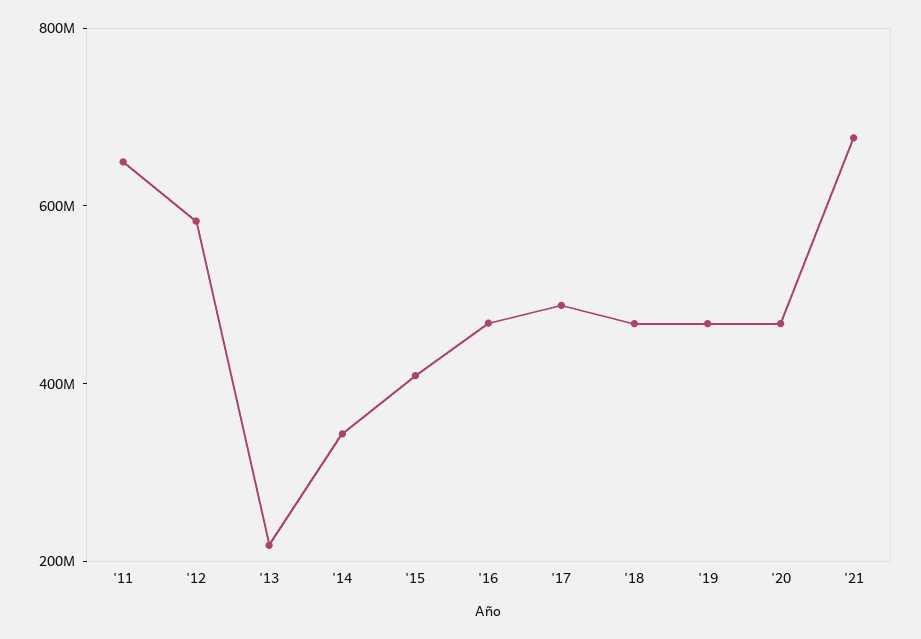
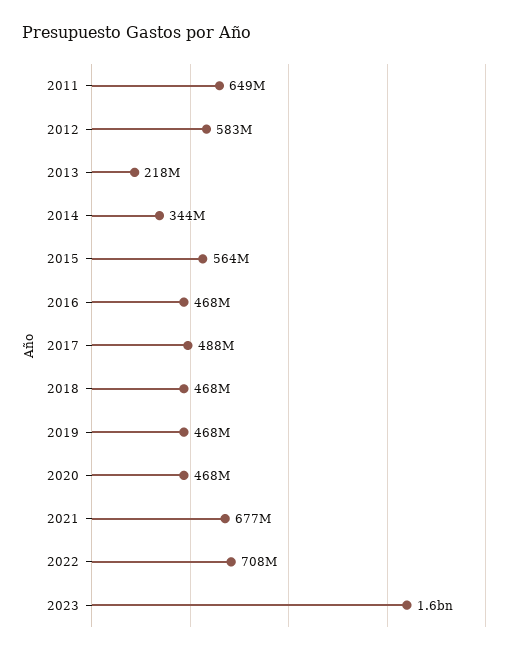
'15: 400000000 -> 564000000
2022: none -> 708000000
2023: none -> 1600000000

